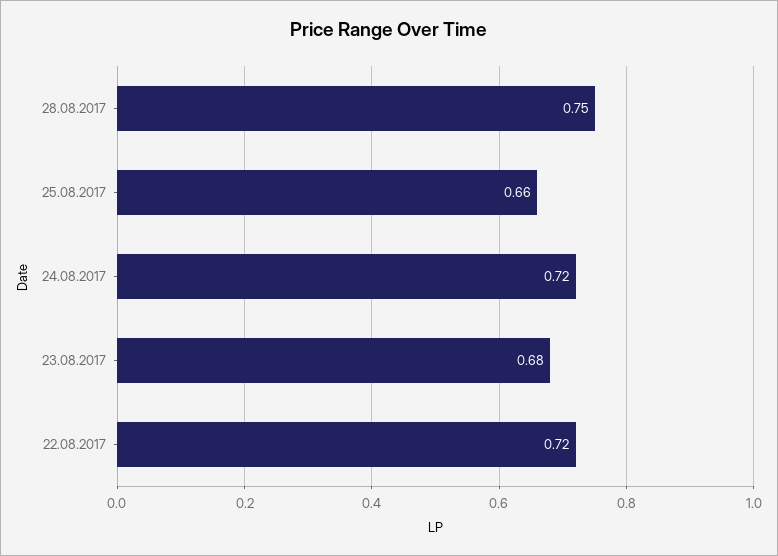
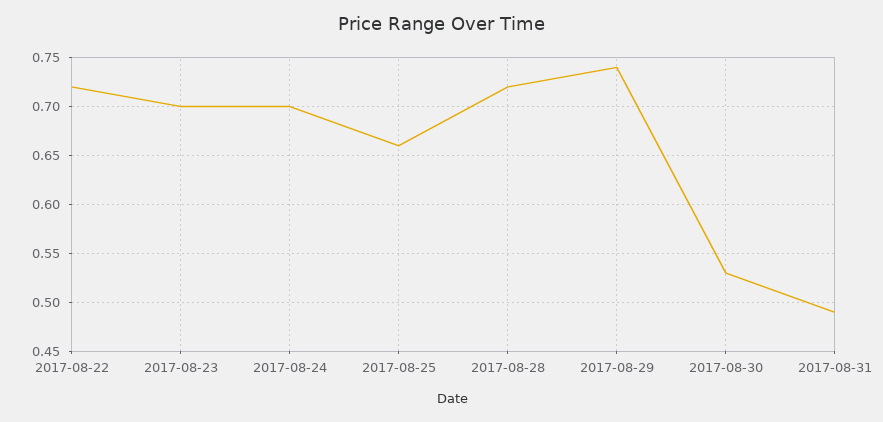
28.08.2017: 0.75 -> 0.72
24.08.2017: 0.72 -> 0.7
23.08.2017: 0.68 -> 0.7
2017-08-29: none -> 0.74
2017-08-30: none -> 0.53
2017-08-31: none -> 0.49

